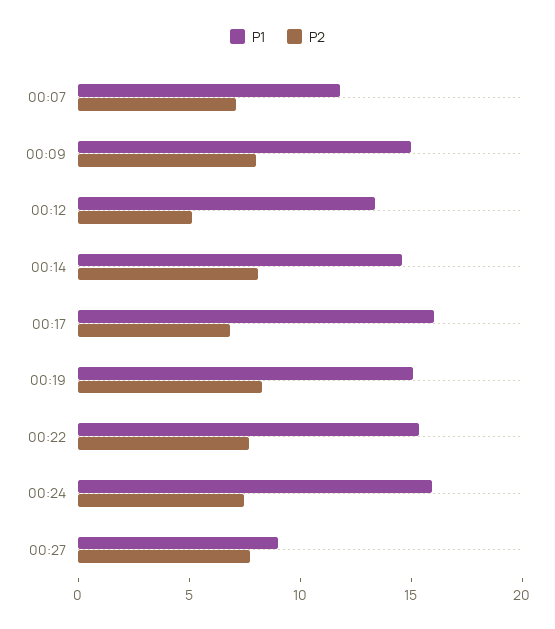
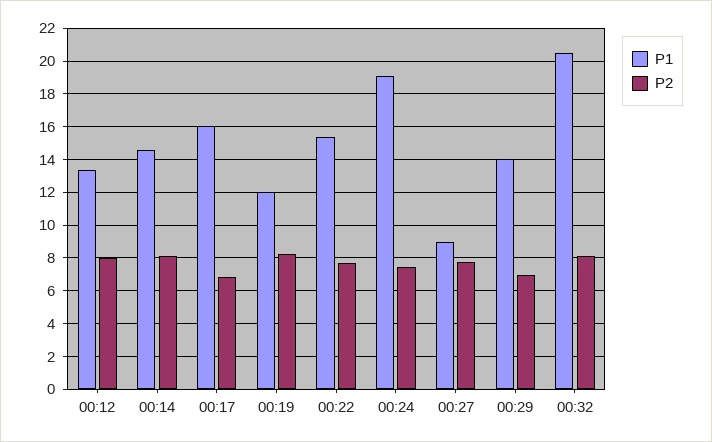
P1, 00:07: 12 -> none
P2, 00:07: 7 -> none
P1, 00:09: 15 -> none
P2, 00:09: 8 -> none
P2, 00:12: 5 -> 8
P1, 00:19: 15 -> 12
P1, 00:24: 16 -> 19
P1, 00:29: none -> 14
P2, 00:29: none -> 7
P1, 00:32: none -> 20.5
P2, 00:32: none -> 8

